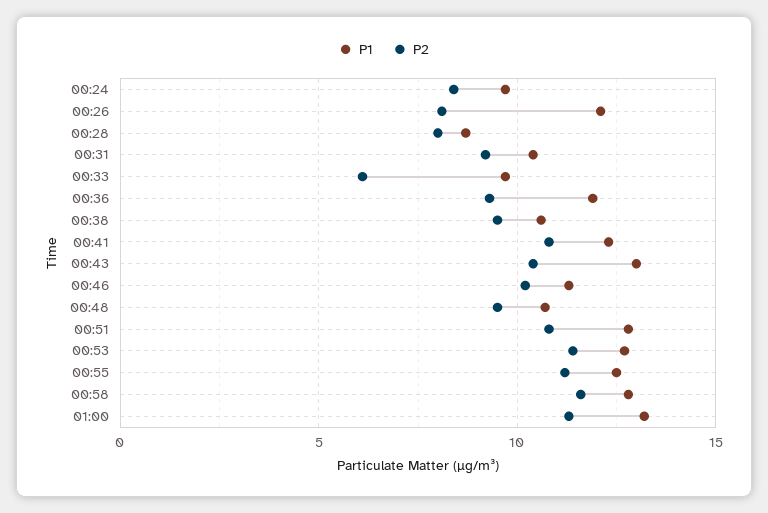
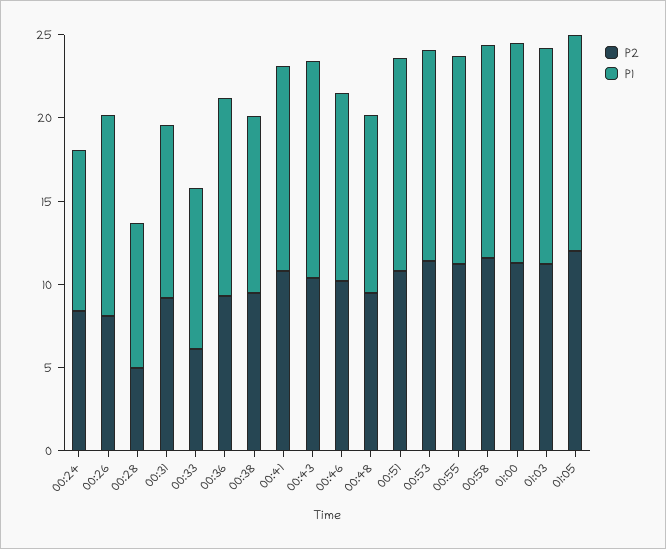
P2, 00:28: 8 -> 5
P2, 01:03: none -> 11
P1, 01:03: none -> 13
P2, 01:05: none -> 12
P1, 01:05: none -> 13

